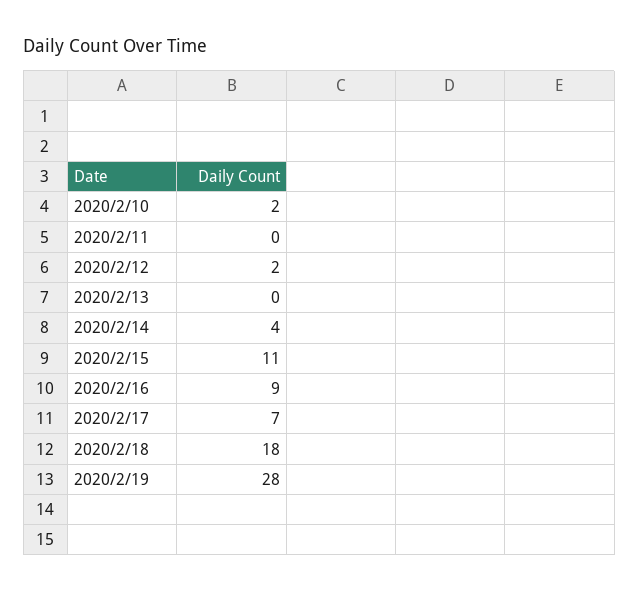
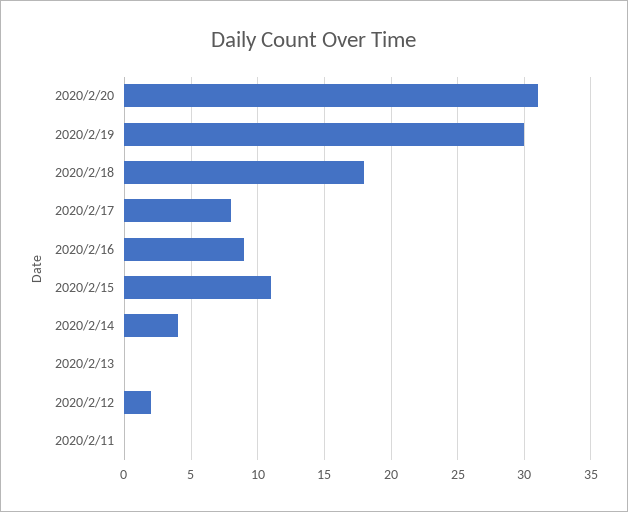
2020/2/10: 2 -> none
2020/2/17: 7 -> 8
2020/2/19: 28 -> 30
2020/2/20: none -> 31

